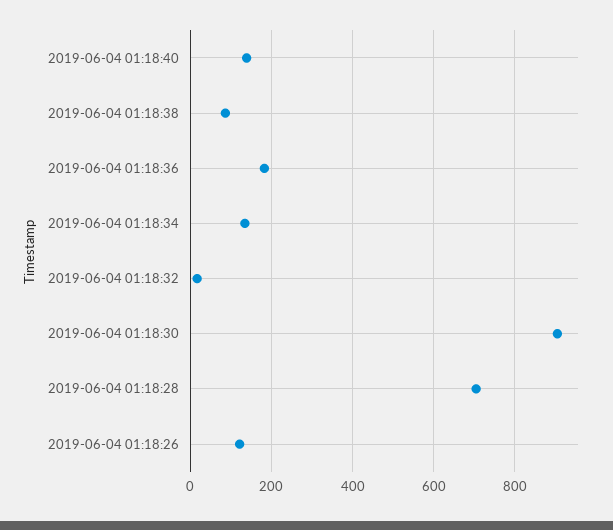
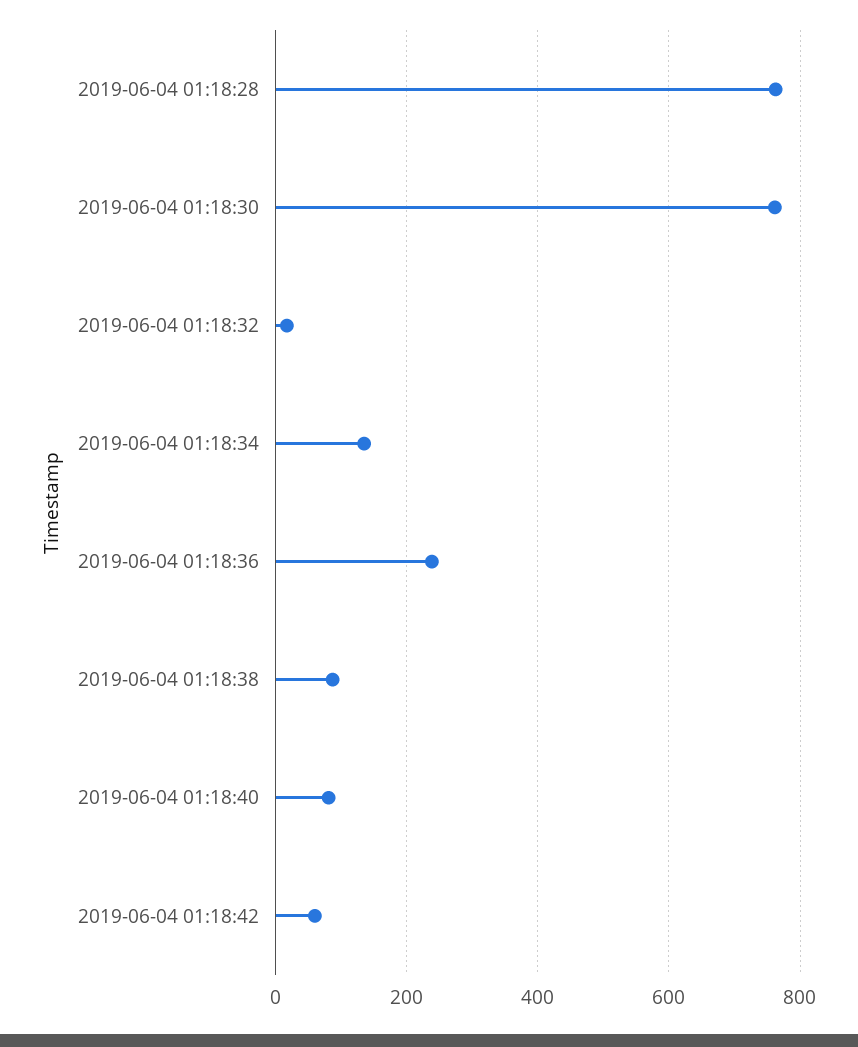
2019-06-04 01:18:40: 140 -> 80
2019-06-04 01:18:36: 180 -> 240
2019-06-04 01:18:30: 900 -> 760
2019-06-04 01:18:28: 700 -> 760
2019-06-04 01:18:26: 120 -> none
2019-06-04 01:18:42: none -> 60

